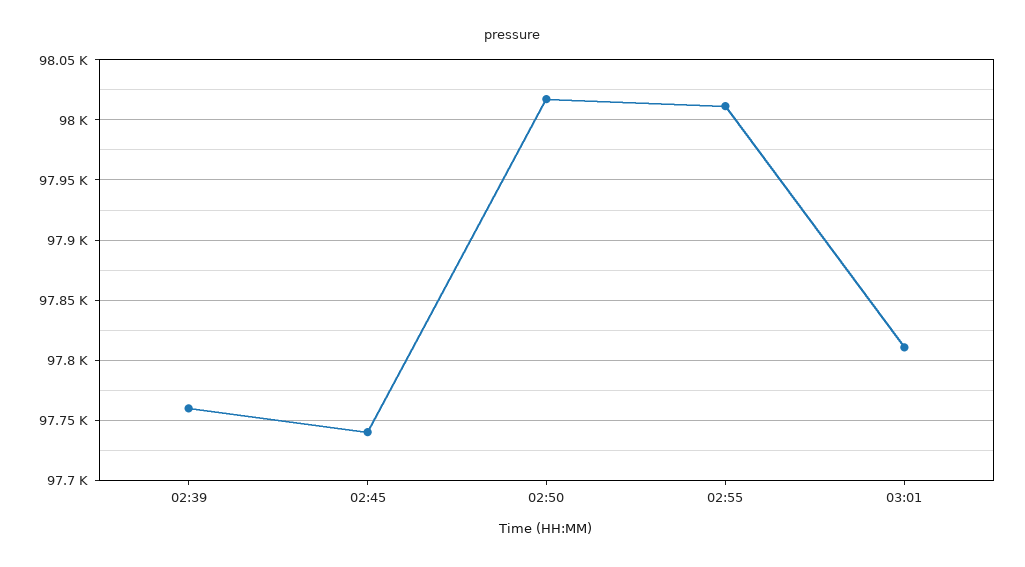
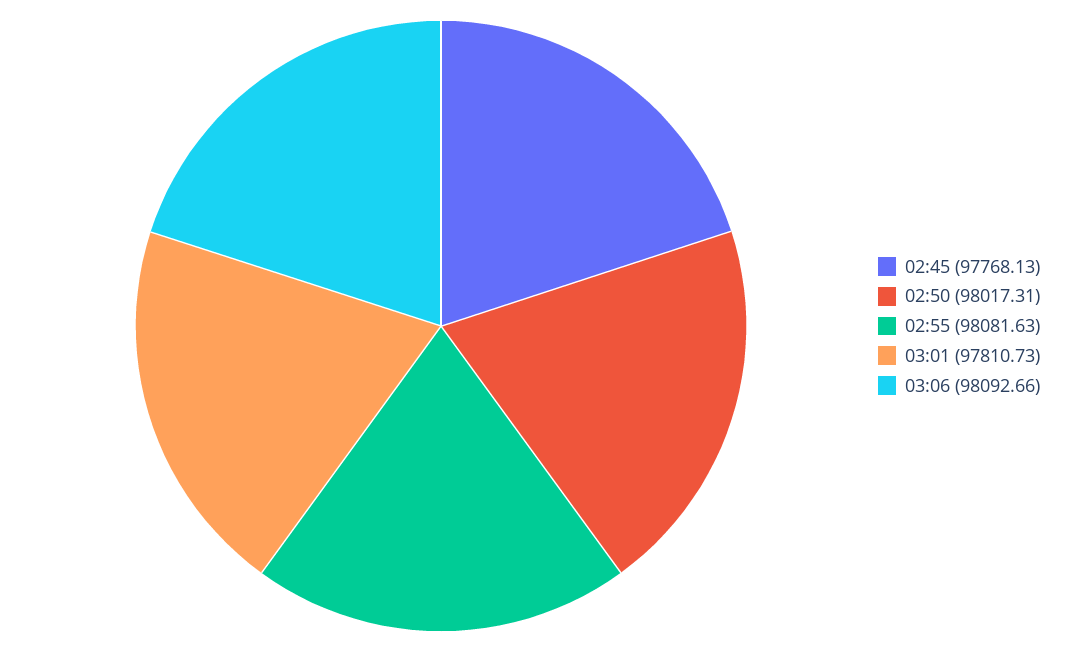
02:39: 97760 -> none
02:45: 97740 -> 97768.13
02:55: 98010 -> 98081.63
03:06: none -> 98092.66

